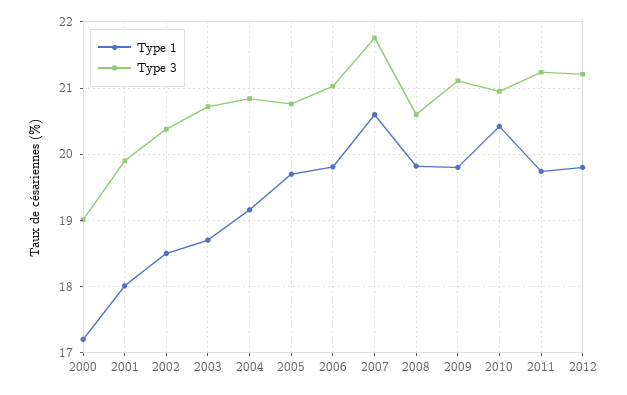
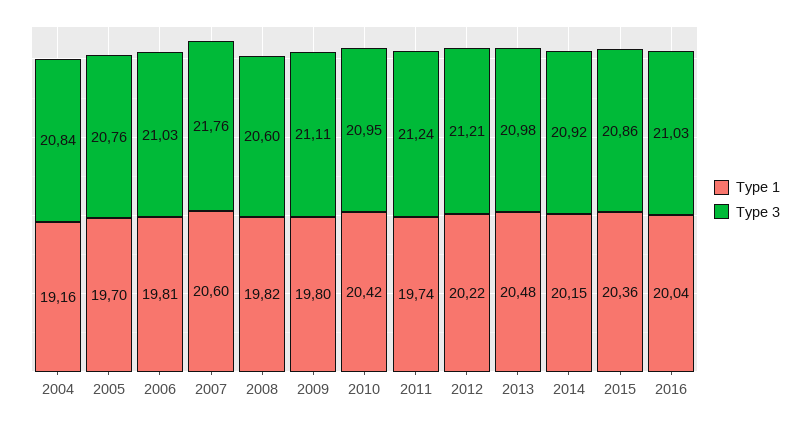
Type 1, 2000: 17.2 -> none
Type 3, 2000: 19 -> none
Type 1, 2001: 18 -> none
Type 3, 2001: 19.9 -> none
Type 1, 2002: 18.5 -> none
Type 3, 2002: 20.4 -> none
Type 1, 2003: 18.7 -> none
Type 3, 2003: 20.7 -> none
Type 1, 2012: 19.8 -> 20.22
Type 1, 2013: none -> 20.48
Type 3, 2013: none -> 20.98
Type 1, 2014: none -> 20.15
Type 3, 2014: none -> 20.92
Type 1, 2015: none -> 20.36
Type 3, 2015: none -> 20.86
Type 1, 2016: none -> 20.04
Type 3, 2016: none -> 21.03

